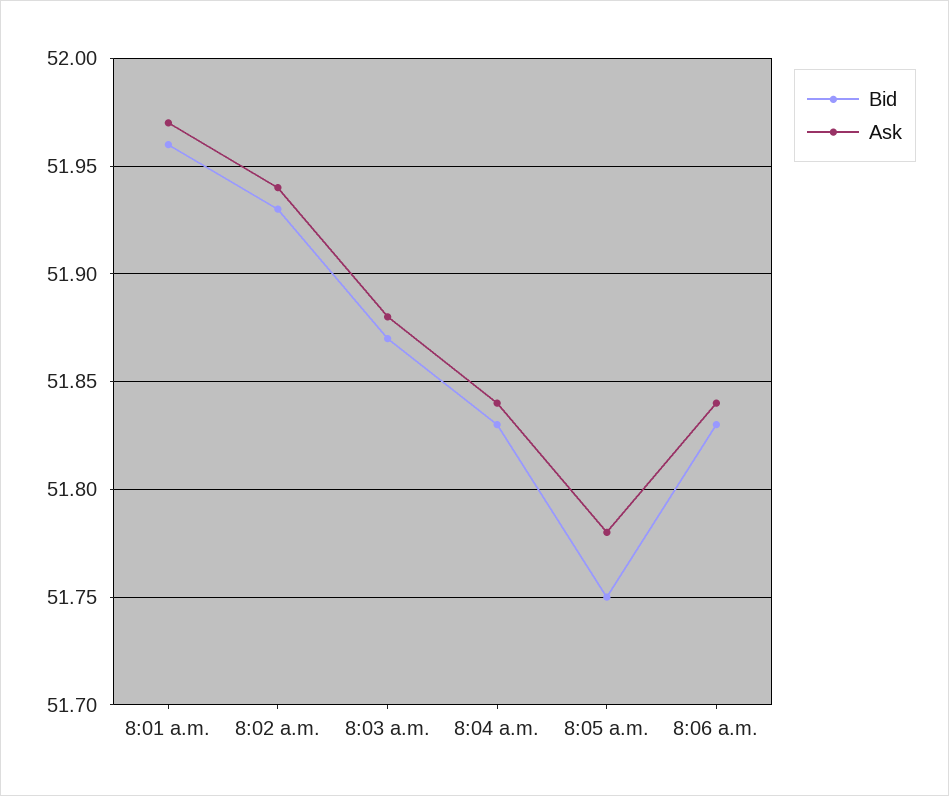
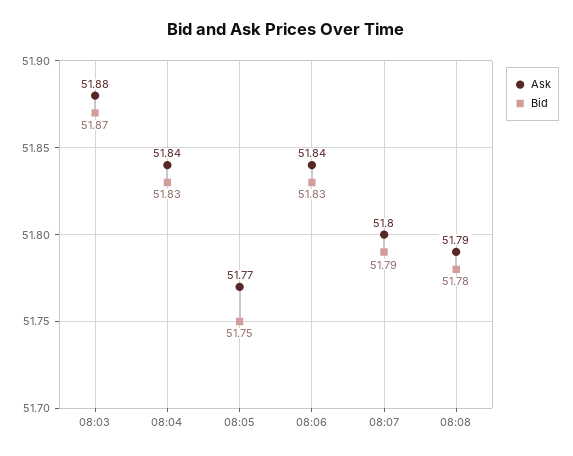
Bid, 8:01 a.m.: 51.96 -> none
Ask, 8:01 a.m.: 51.97 -> none
Bid, 8:02 a.m.: 51.93 -> none
Ask, 8:02 a.m.: 51.94 -> none
Ask, 8:05 a.m.: 51.78 -> 51.77
Ask, 08:07: none -> 51.8
Bid, 08:07: none -> 51.79
Ask, 08:08: none -> 51.79
Bid, 08:08: none -> 51.78

